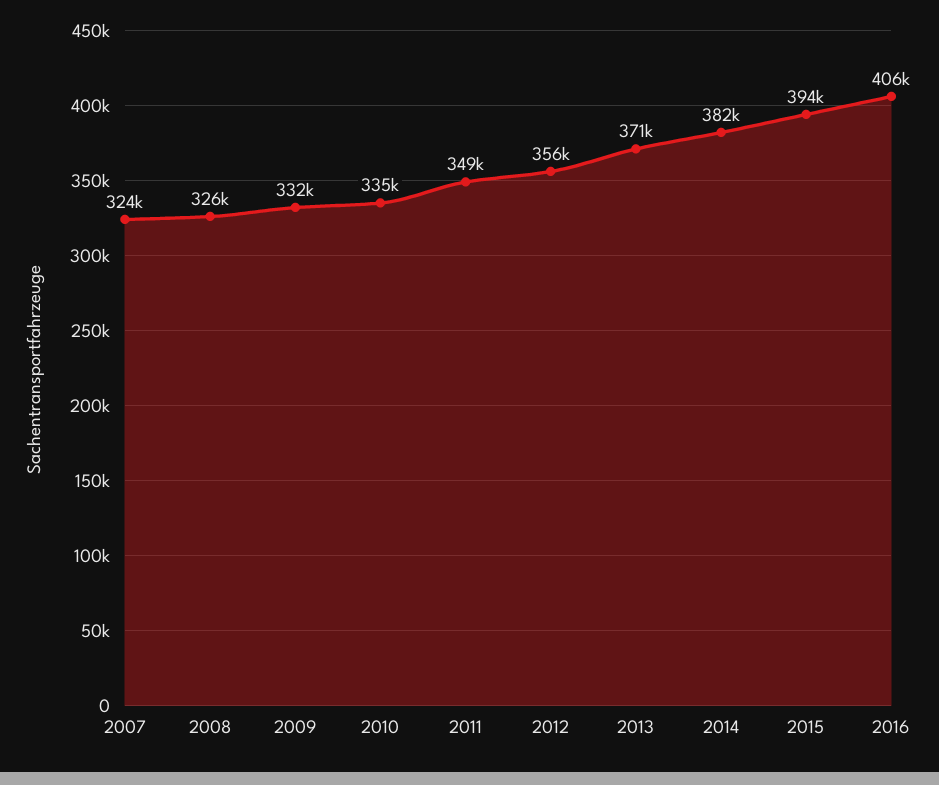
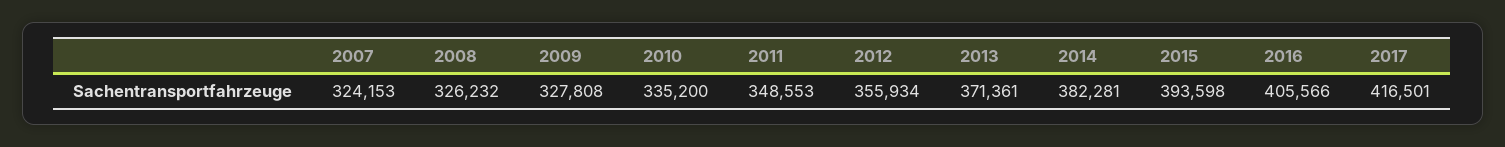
2009: 332000 -> 327808
2017: none -> 416501

